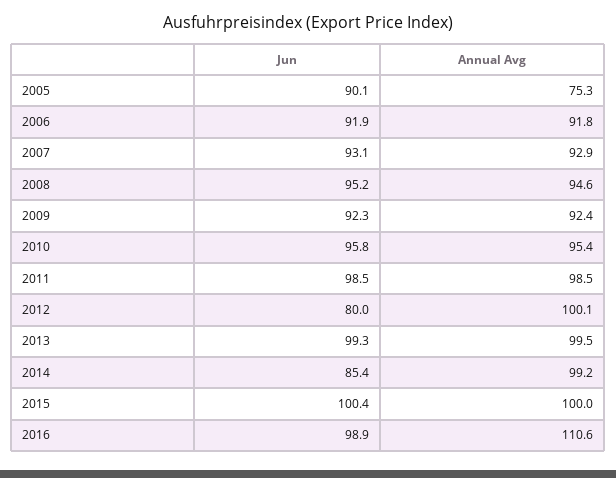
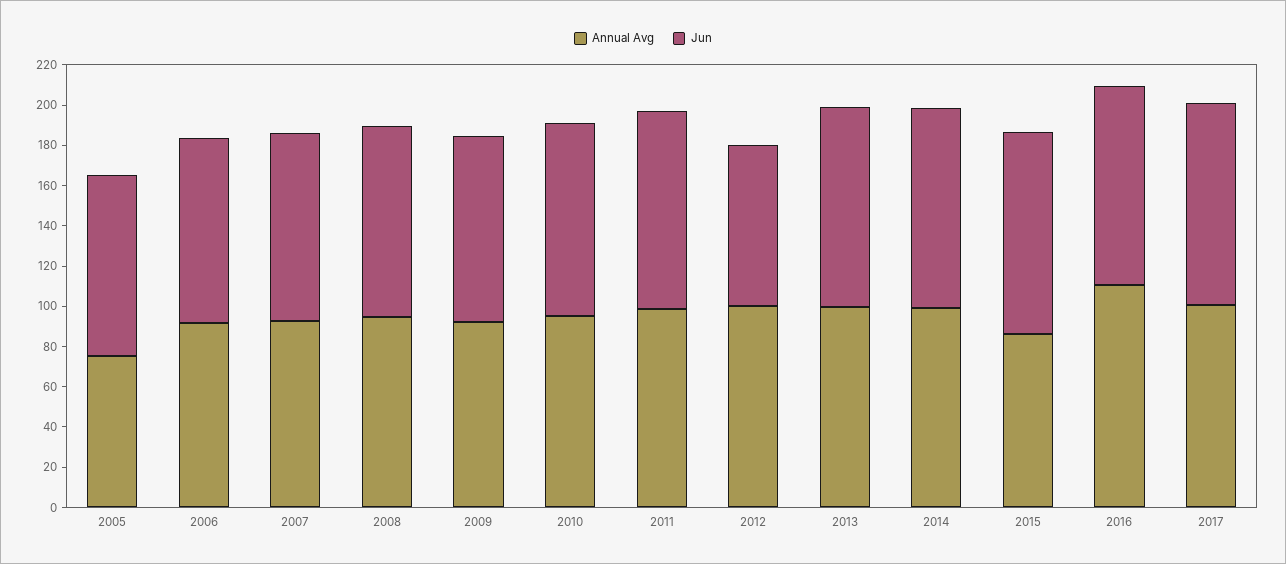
Jun, 2014: 85.4 -> 100
Annual Avg, 2015: 100 -> 85
Annual Avg, 2017: none -> 100
Jun, 2017: none -> 100

